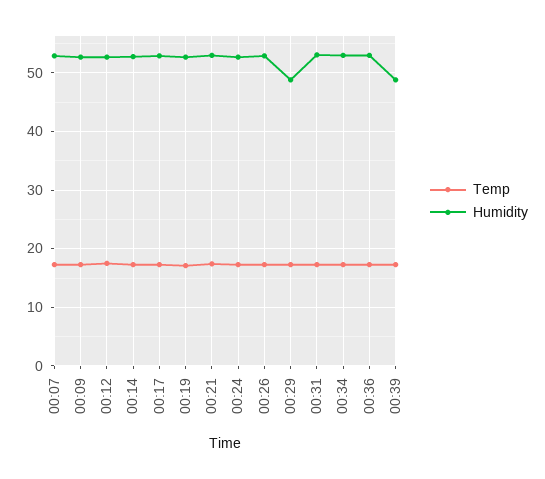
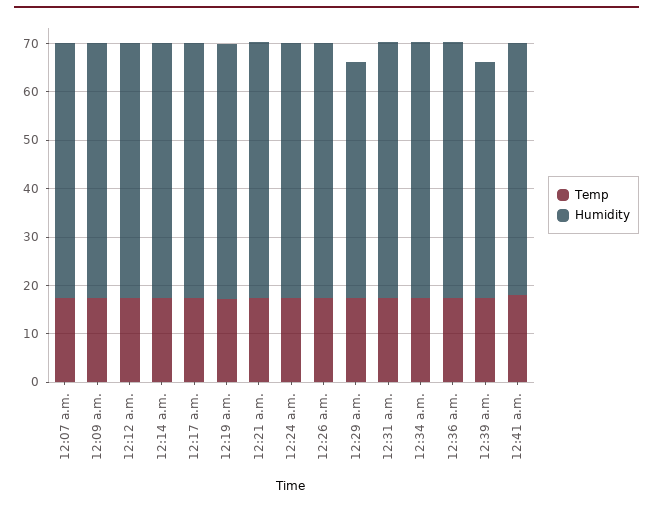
Temp, 12:41 a.m.: none -> 18
Humidity, 12:41 a.m.: none -> 52

